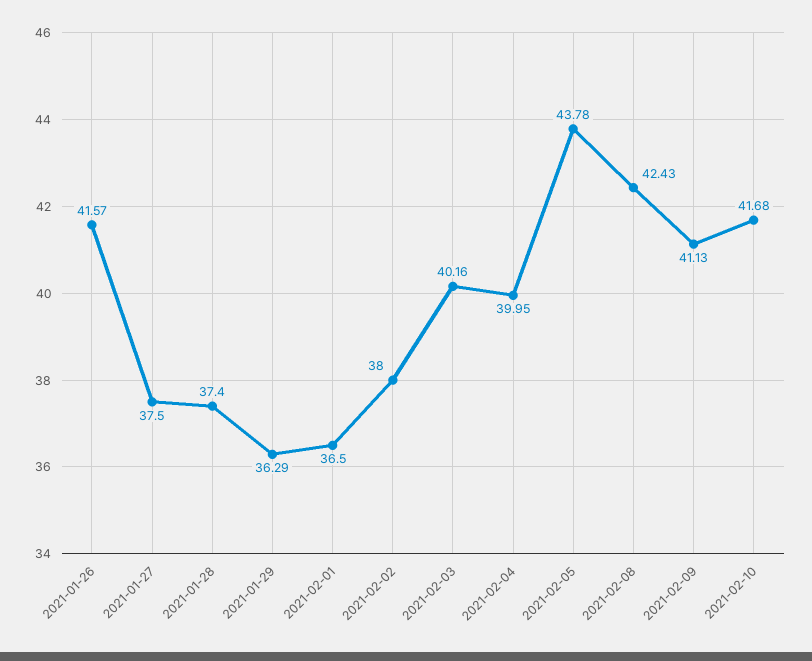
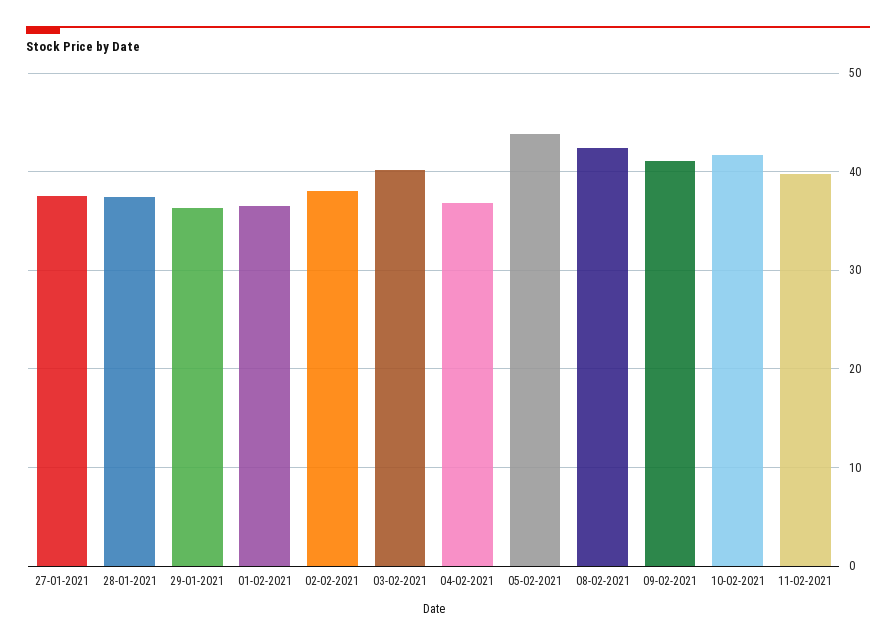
2021-01-26: 41.57 -> none
2021-02-04: 39.95 -> 37
11-02-2021: none -> 40

